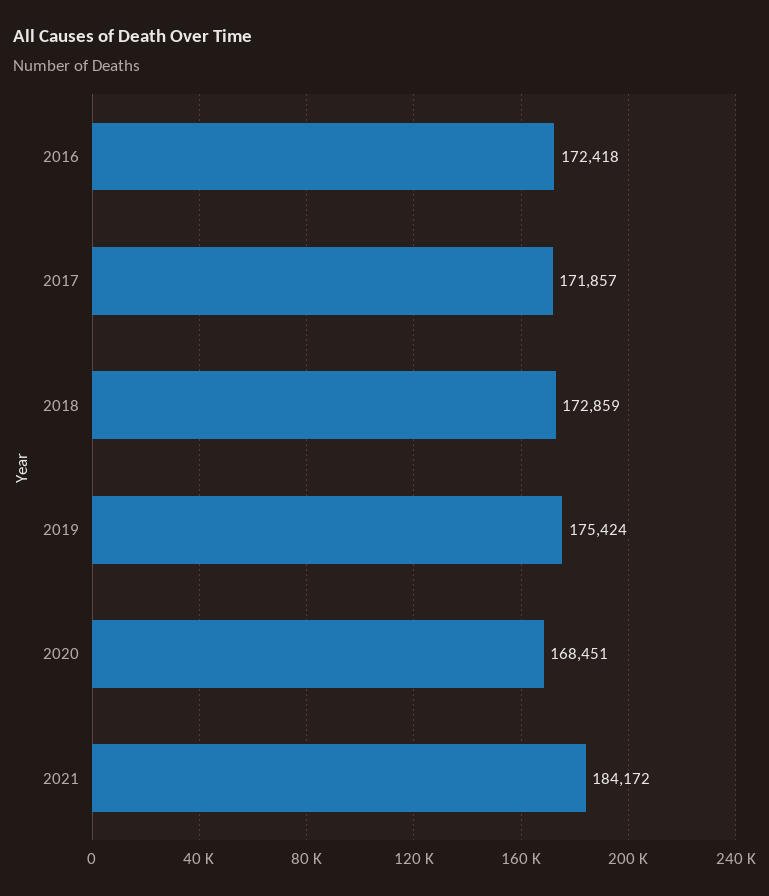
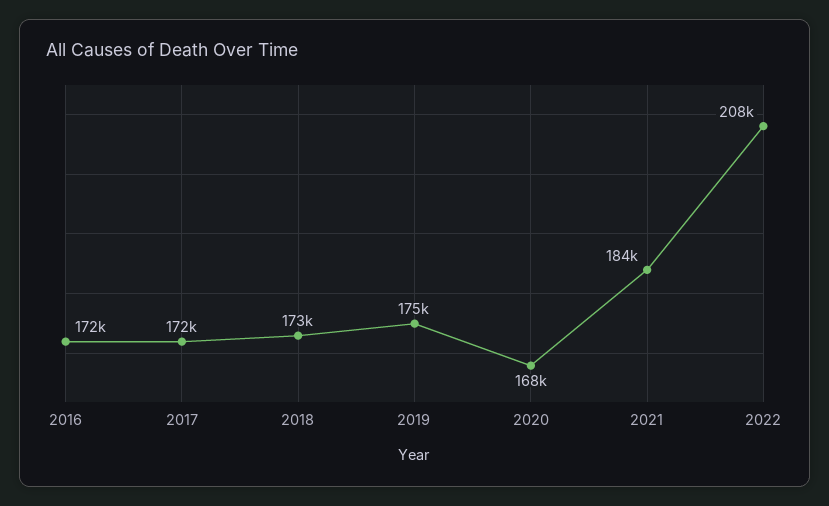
2022: none -> 208000

